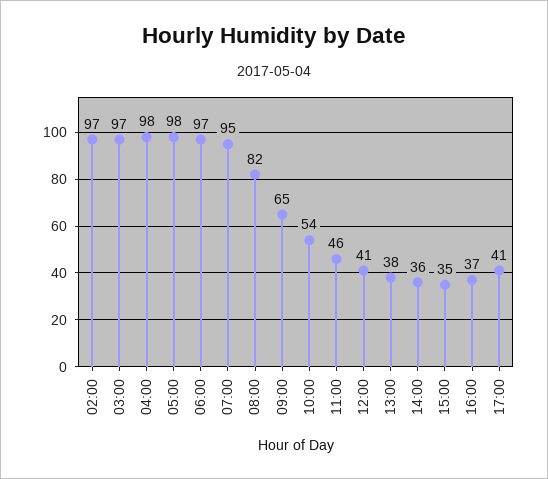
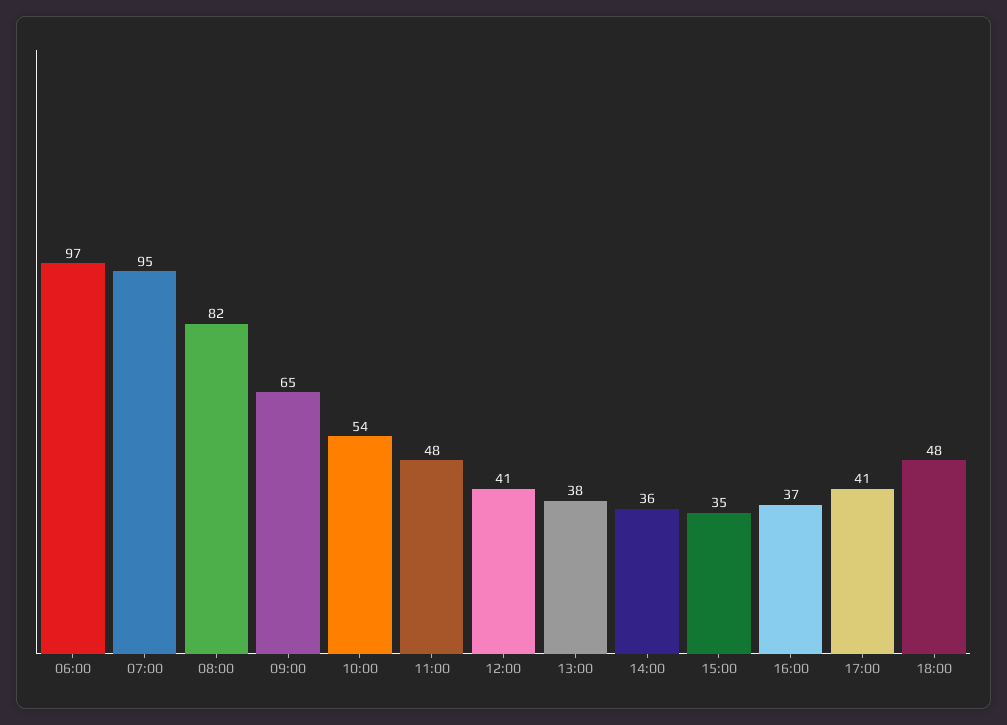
02:00: 97 -> none
03:00: 97 -> none
04:00: 98 -> none
05:00: 98 -> none
11:00: 46 -> 48
18:00: none -> 48

